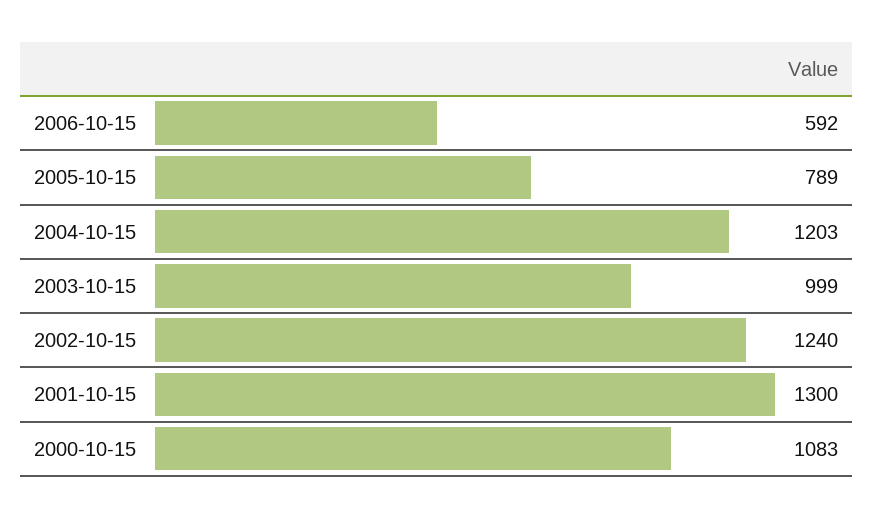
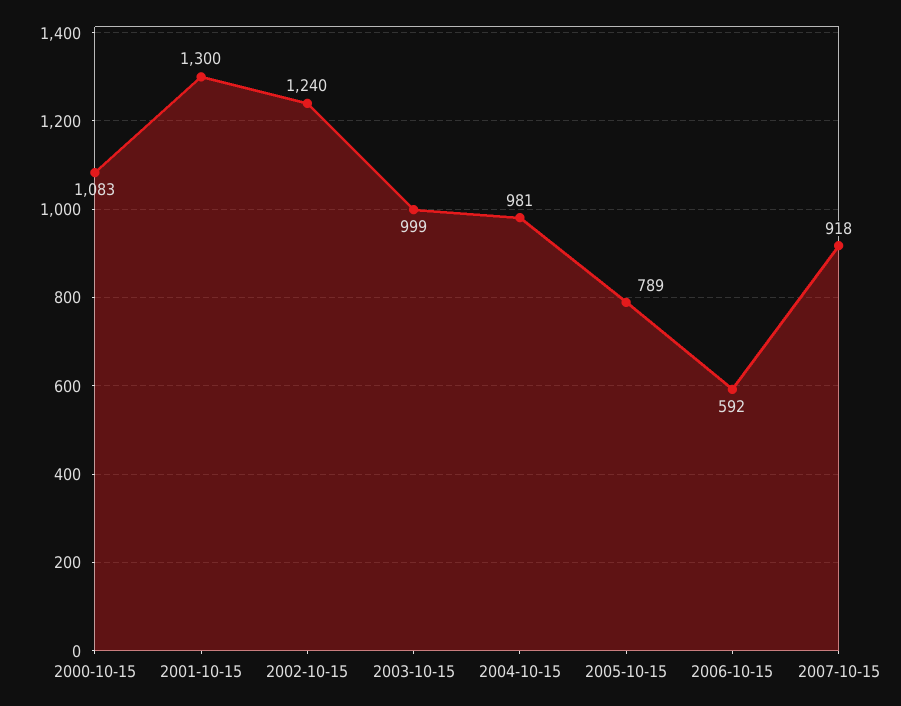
2004-10-15: 1203 -> 981
2007-10-15: none -> 918

